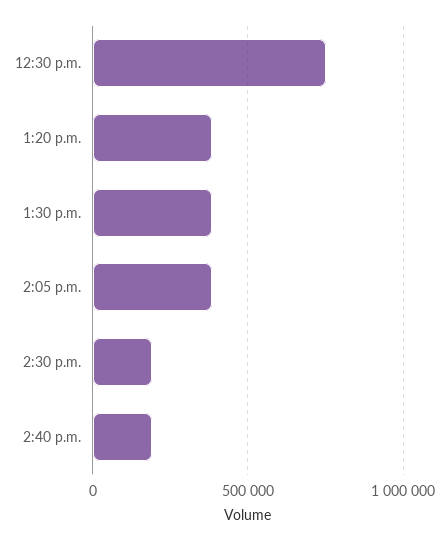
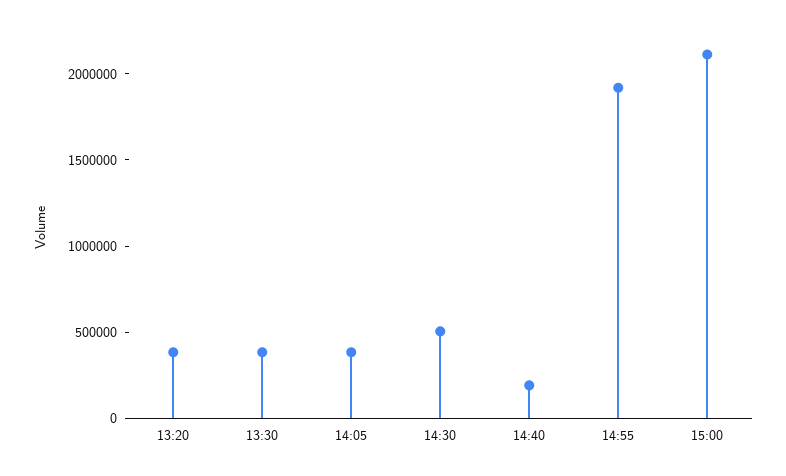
12:30 p.m.: 750000 -> none
2:30 p.m.: 200000 -> 500000
14:55: none -> 1900000
15:00: none -> 2100000

